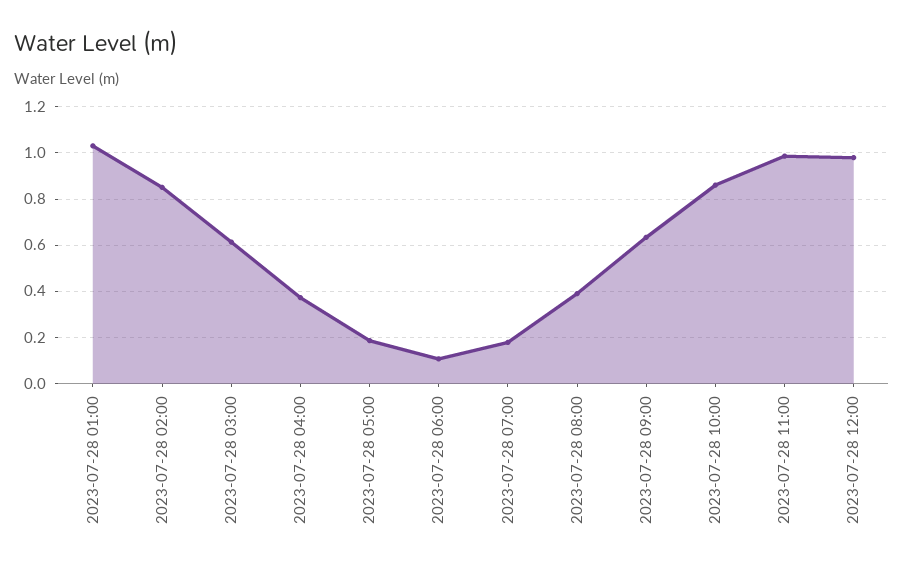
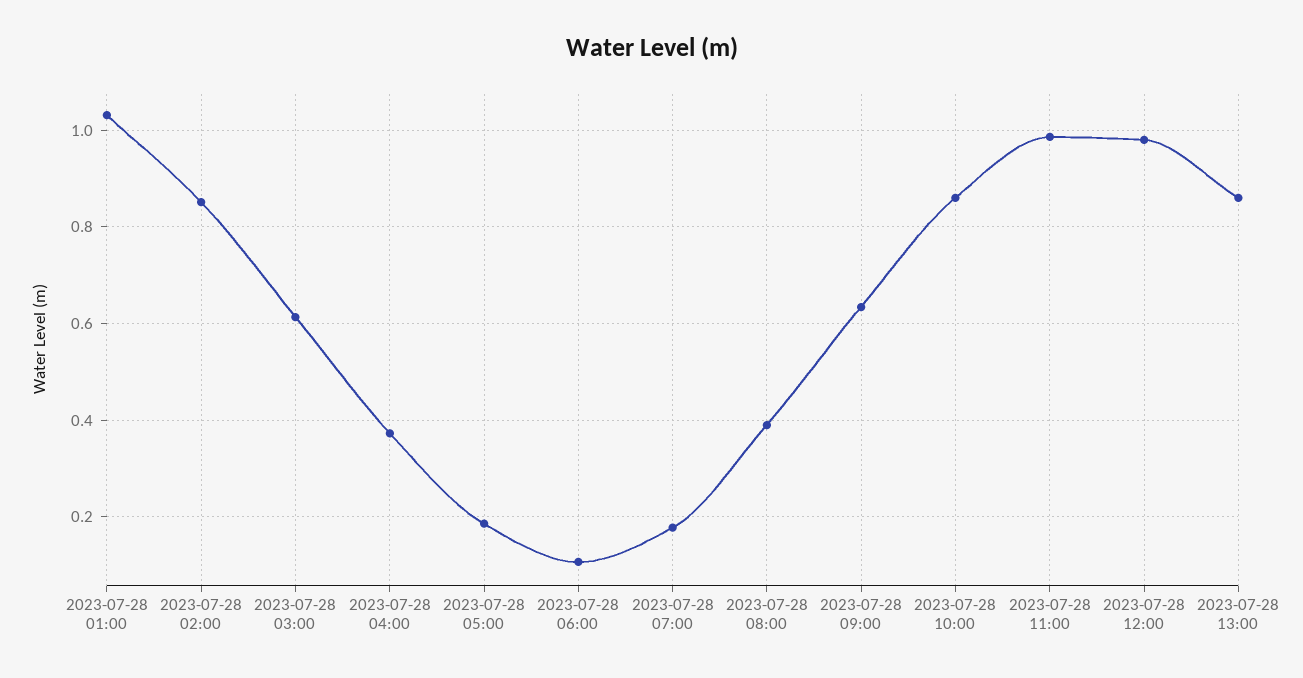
2023-07-28 13:00: none -> 0.86

